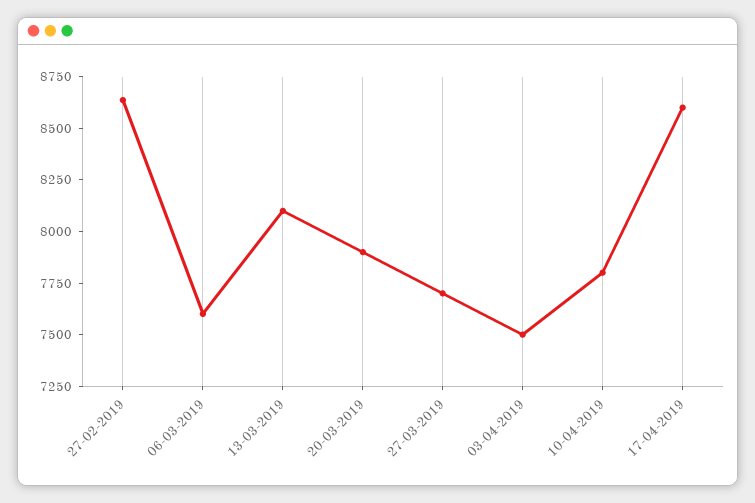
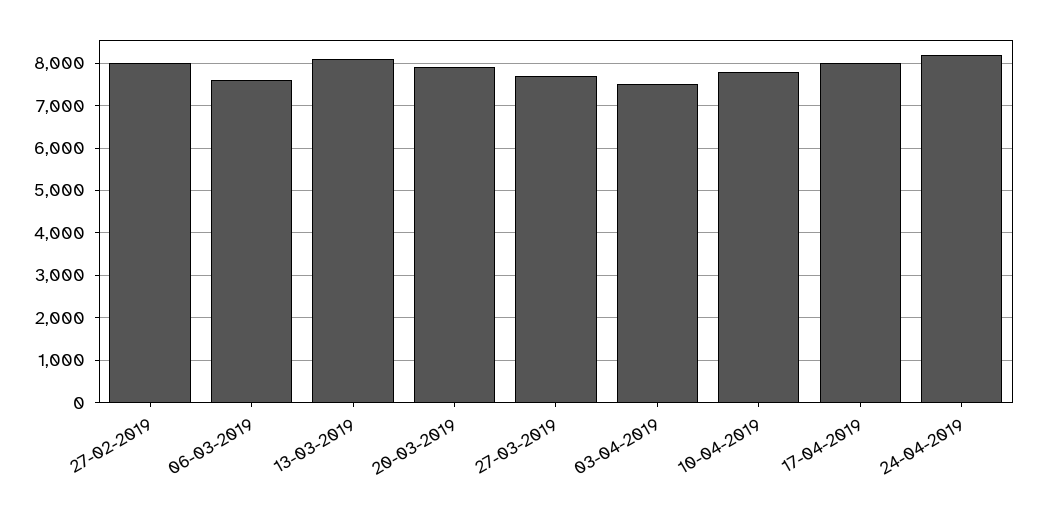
27-02-2019: 8650 -> 8000
17-04-2019: 8600 -> 8000
24-04-2019: none -> 8200

